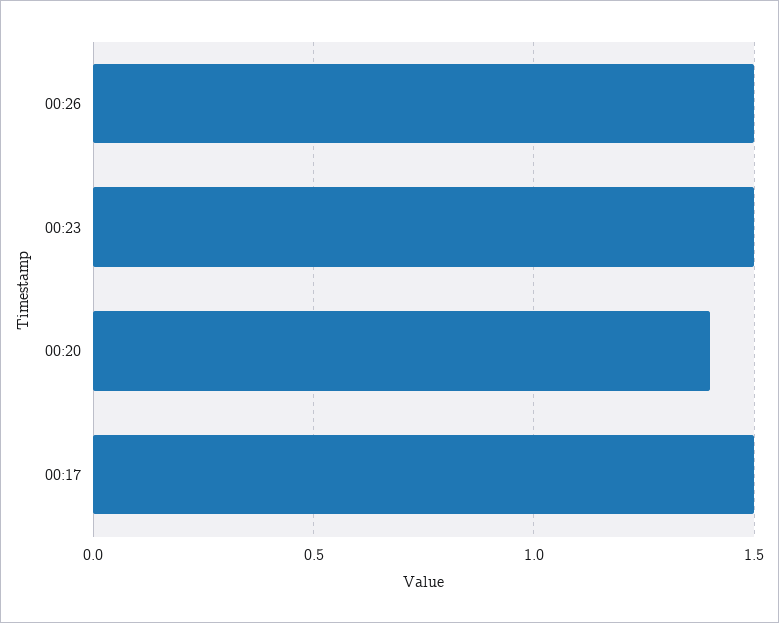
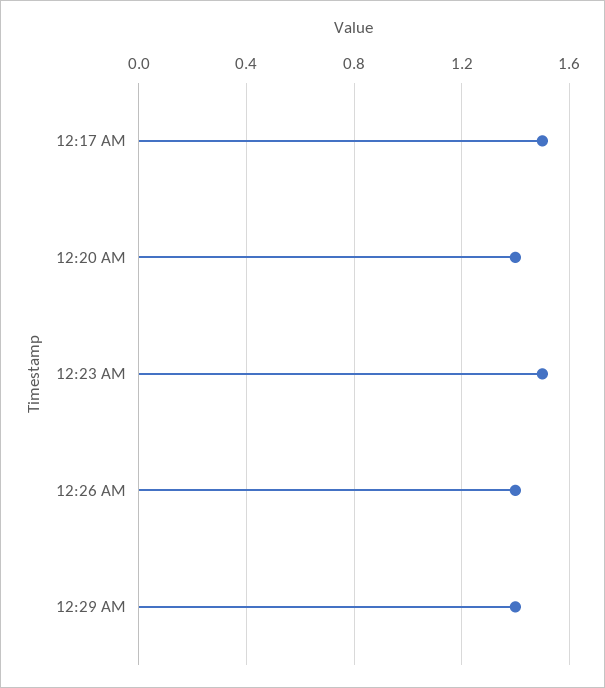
00:26: 1.5 -> 1.4
12:29 AM: none -> 1.4

